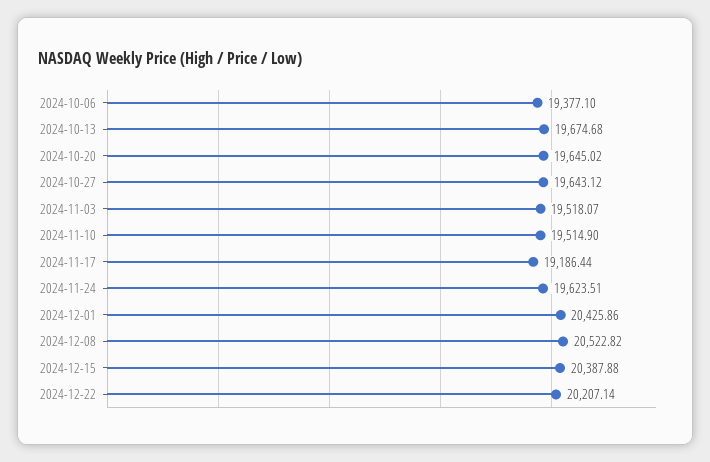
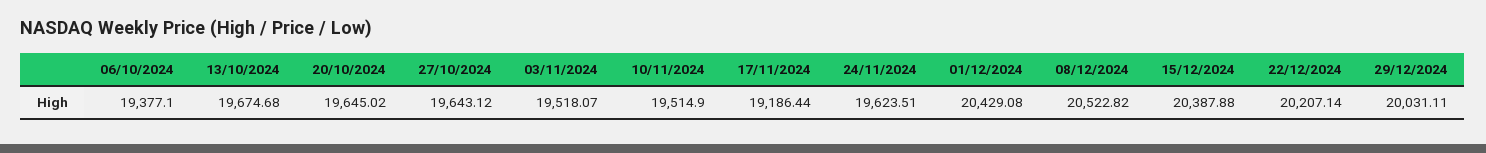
2024-12-01: 20425.86 -> 20429.08
29/12/2024: none -> 20031.11

